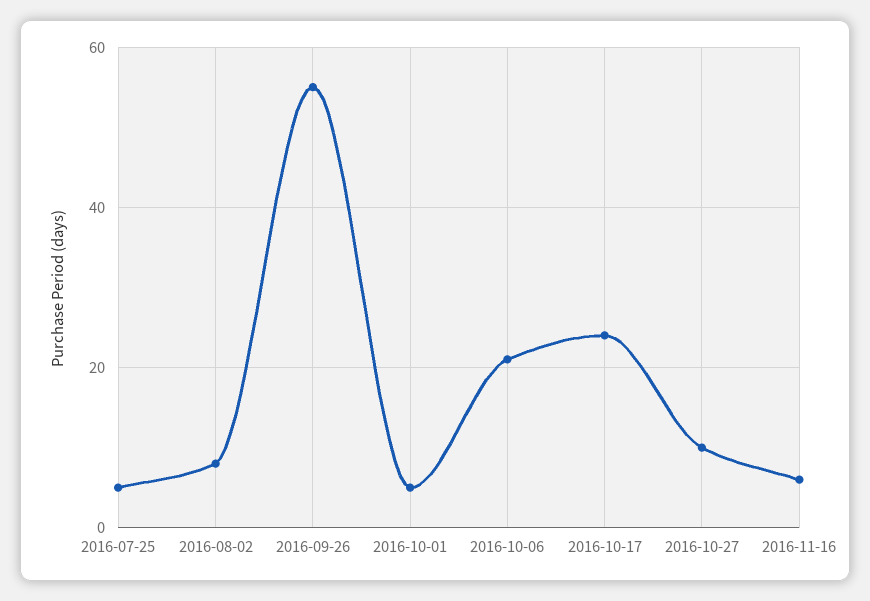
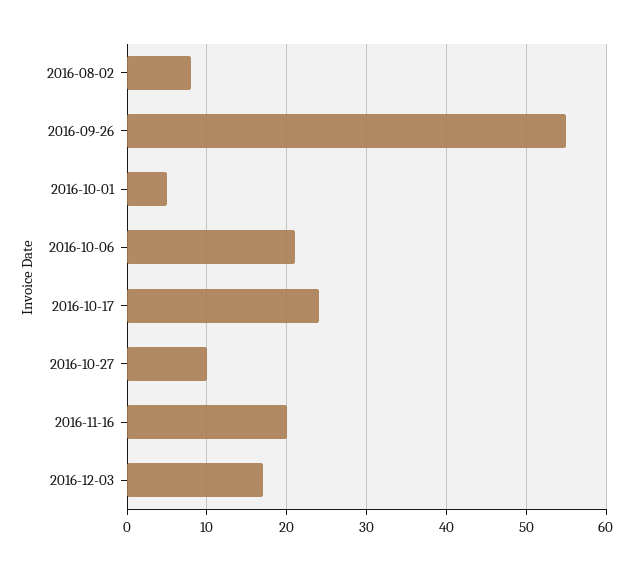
2016-07-25: 5 -> none
2016-11-16: 5 -> 20
2016-12-03: none -> 17

